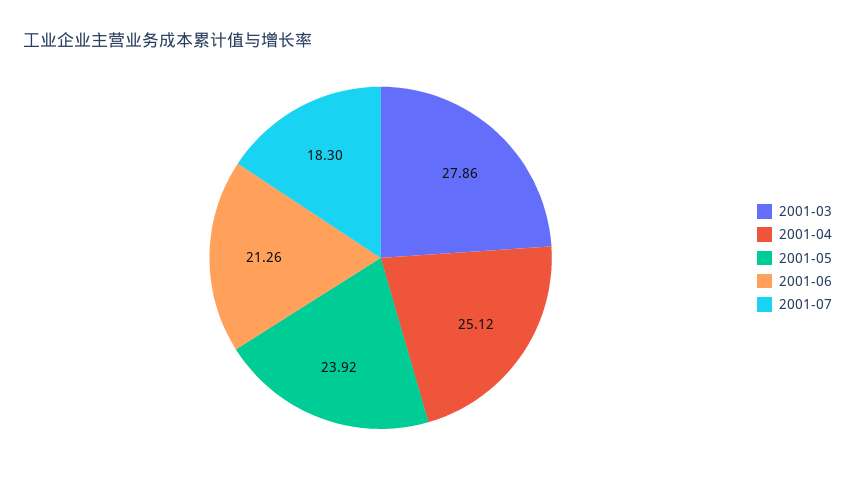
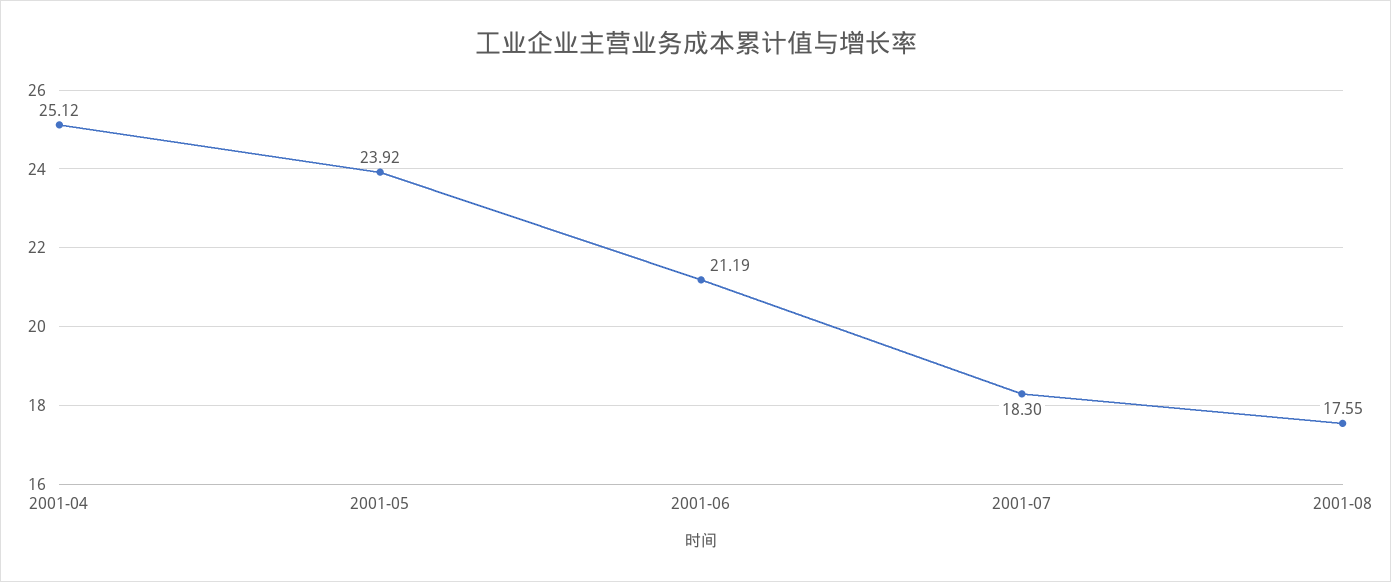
2001-03: 27.86 -> none
2001-06: 21.26 -> 21.19
2001-08: none -> 17.55

